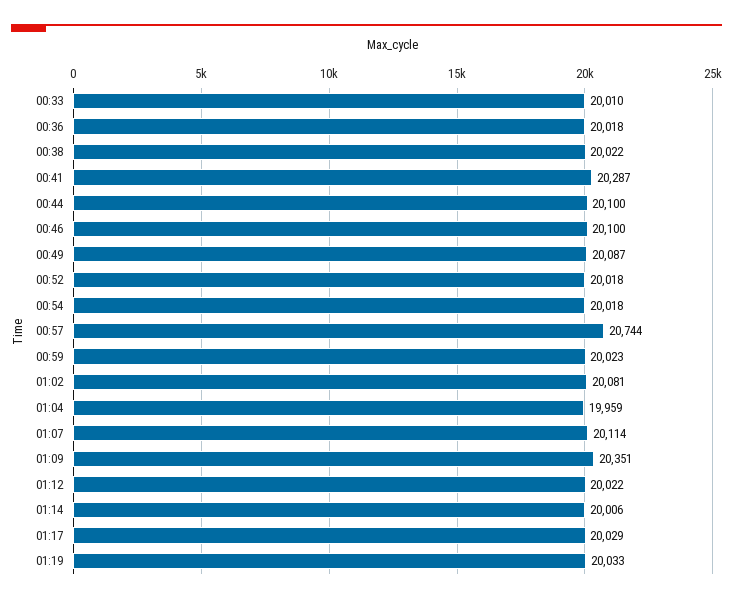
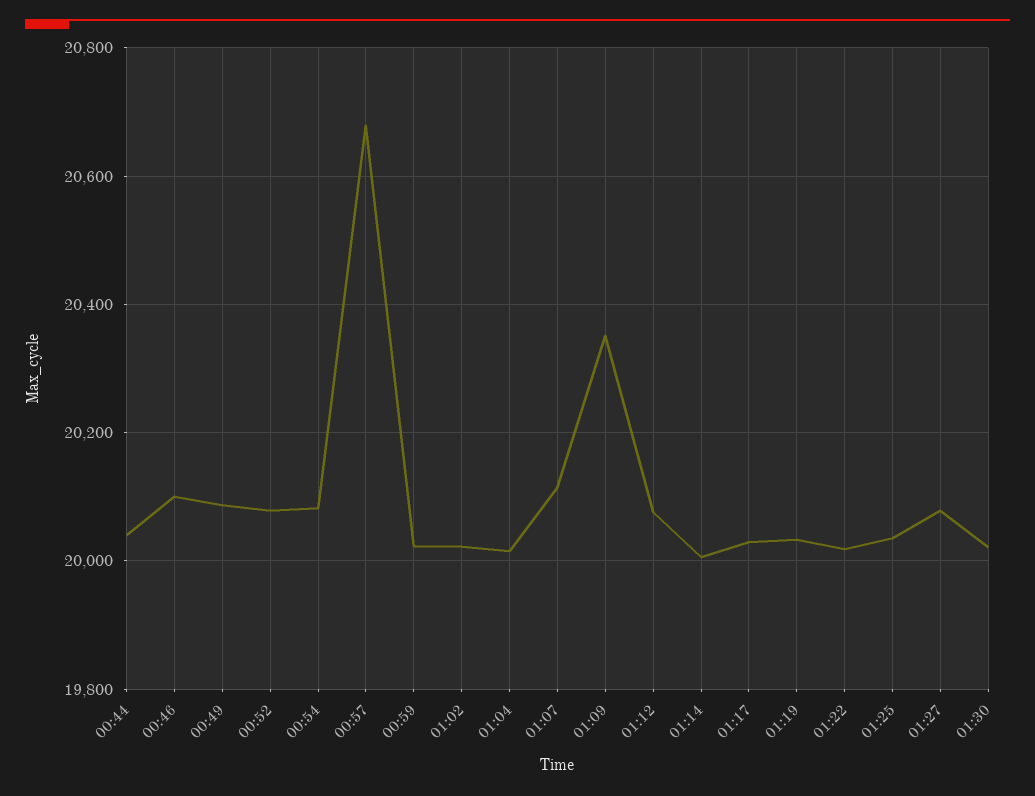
00:33: 20010 -> none
00:36: 20018 -> none
00:38: 20022 -> none
00:41: 20287 -> none
00:44: 20100 -> 20040
00:52: 20018 -> 20080
00:54: 20018 -> 20080
00:57: 20744 -> 20680
01:02: 20081 -> 20020
01:04: 19959 -> 20020
01:12: 20022 -> 20080
01:22: none -> 20020
01:25: none -> 20040
01:27: none -> 20080
01:30: none -> 20020

